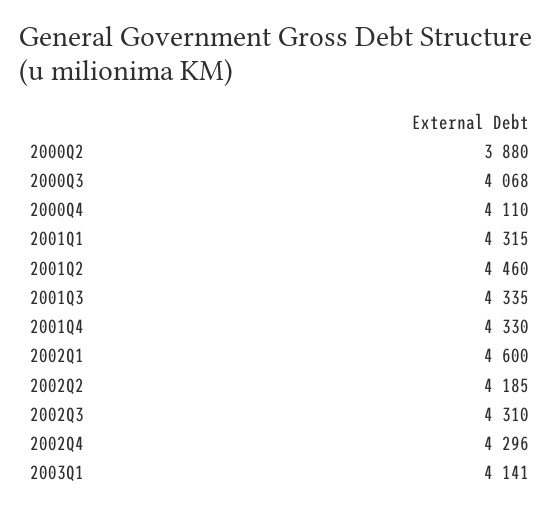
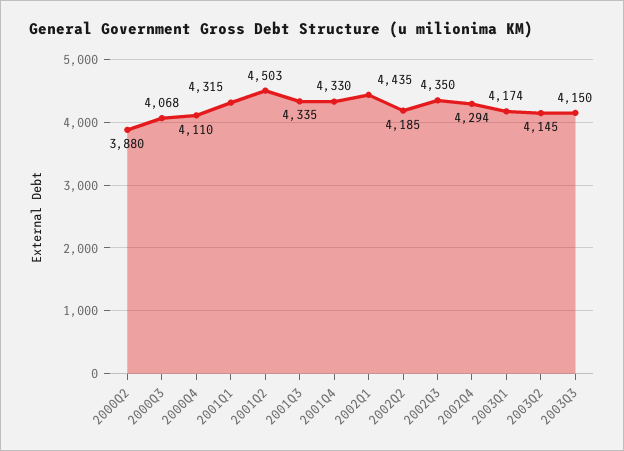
2001Q2: 4460 -> 4503
2002Q1: 4600 -> 4435
2002Q3: 4310 -> 4350
2002Q4: 4296 -> 4294
2003Q1: 4141 -> 4174
2003Q2: none -> 4145
2003Q3: none -> 4150

